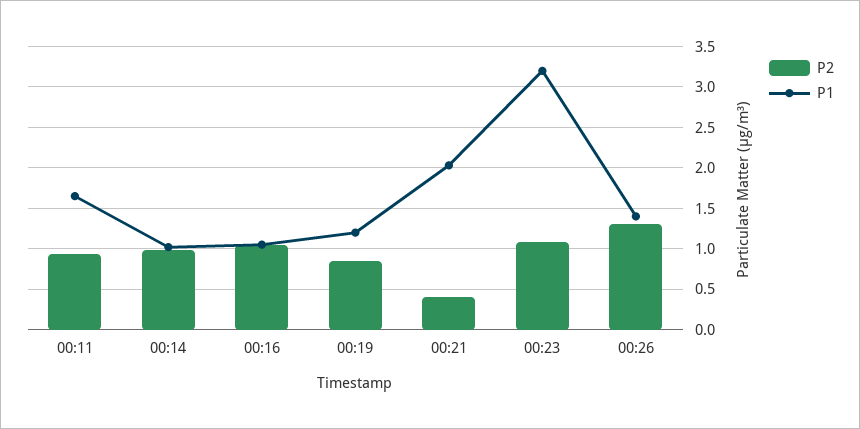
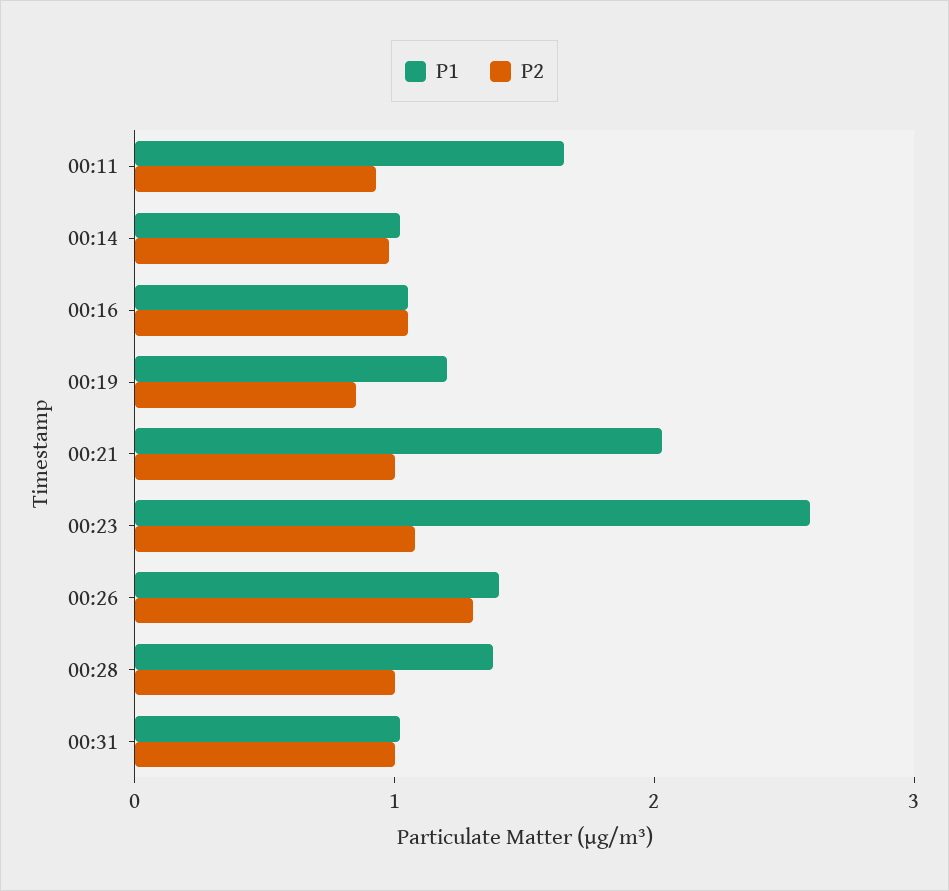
P2, 00:21: 0.4 -> 1
P1, 00:23: 3.2 -> 2.6
P1, 00:28: none -> 1.4
P2, 00:28: none -> 1
P1, 00:31: none -> 1
P2, 00:31: none -> 1

